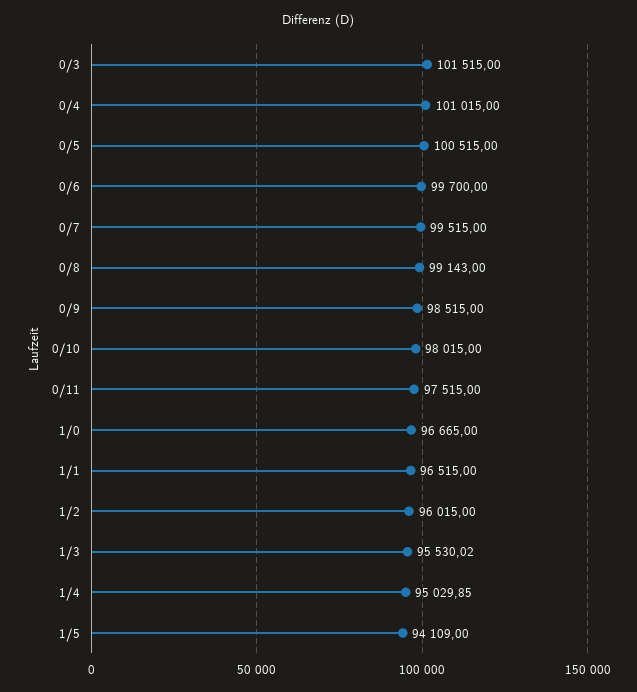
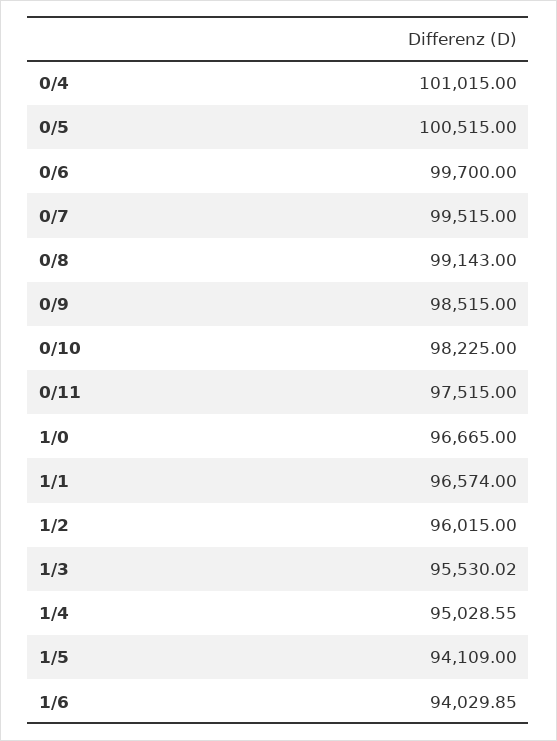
0/3: 101515 -> none
0/10: 98015 -> 98225
1/1: 96515 -> 96574
1/4: 95029.85 -> 95028.55
1/6: none -> 94029.85

